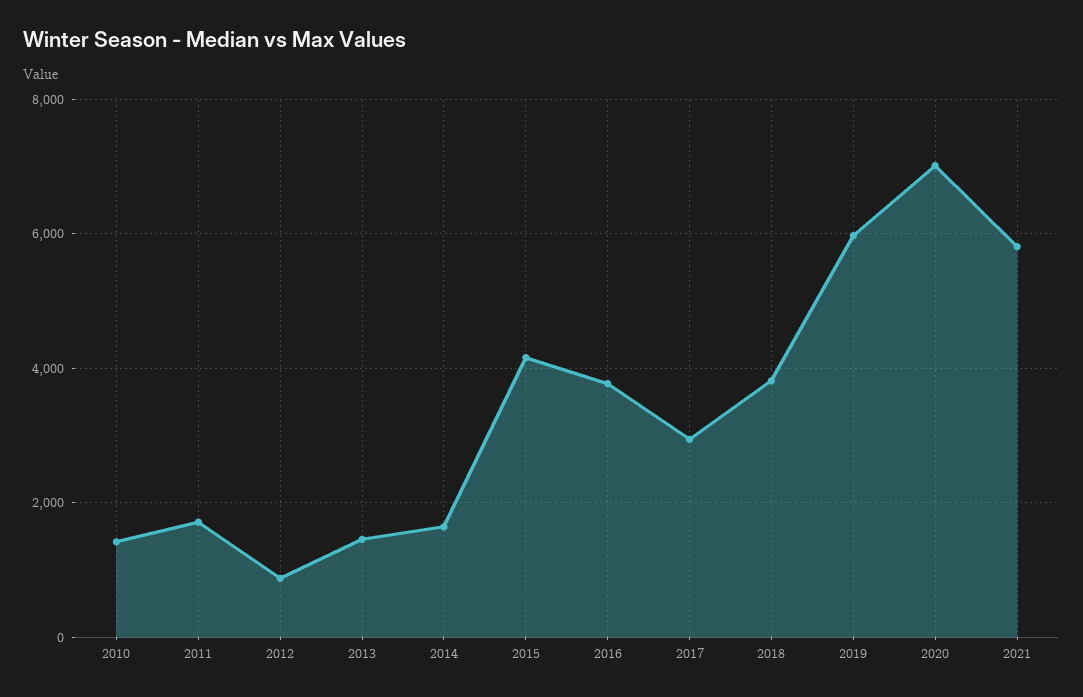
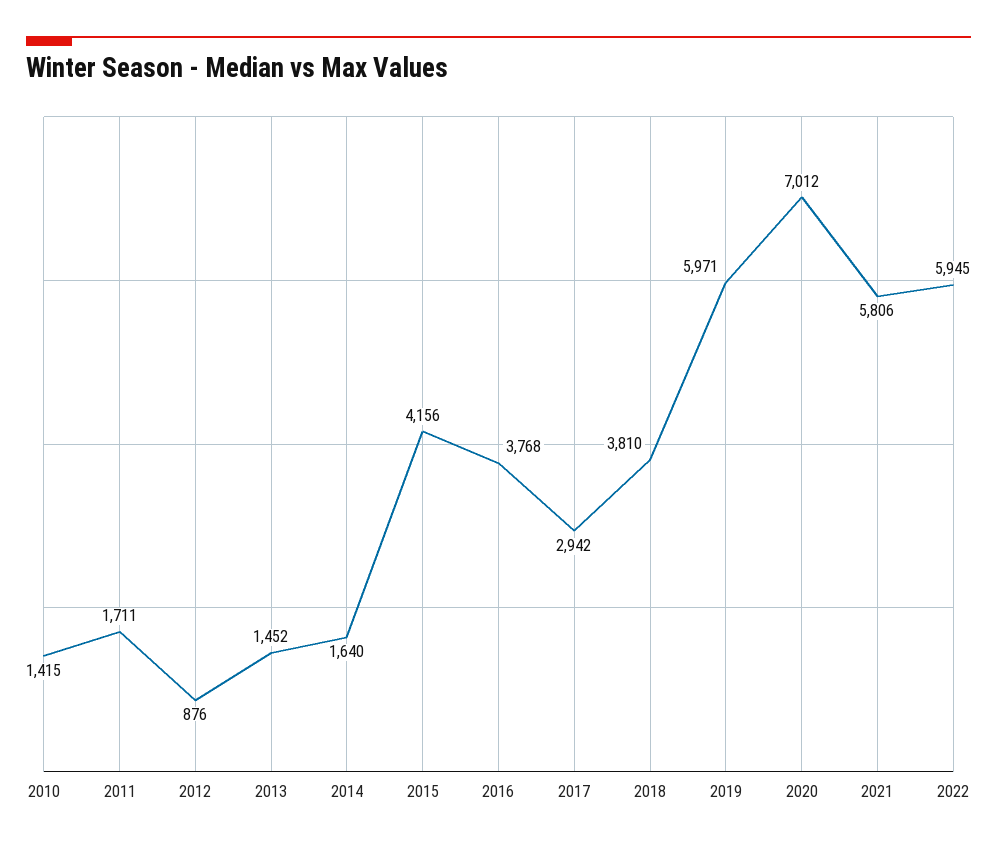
2022: none -> 5945

